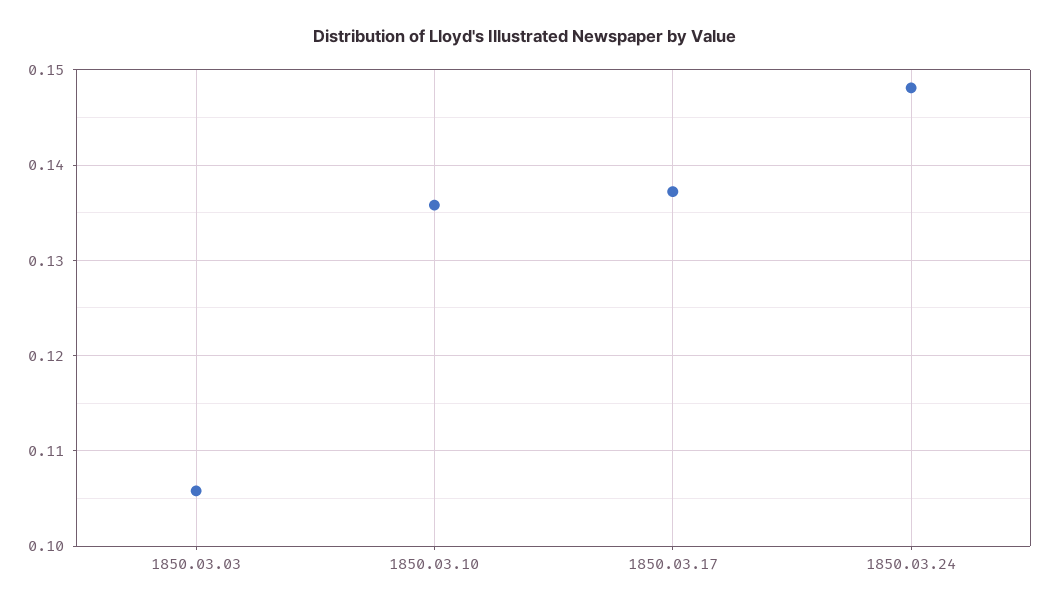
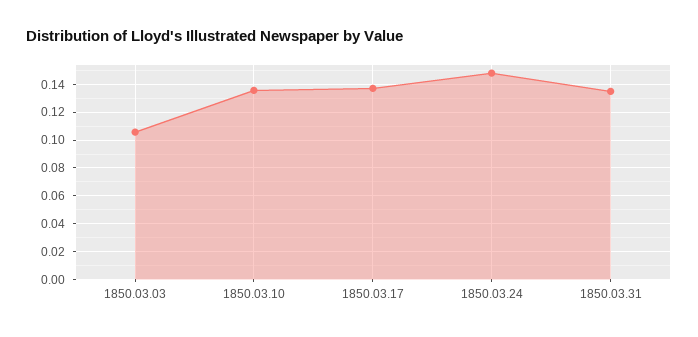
1850.03.31: none -> 0.135

